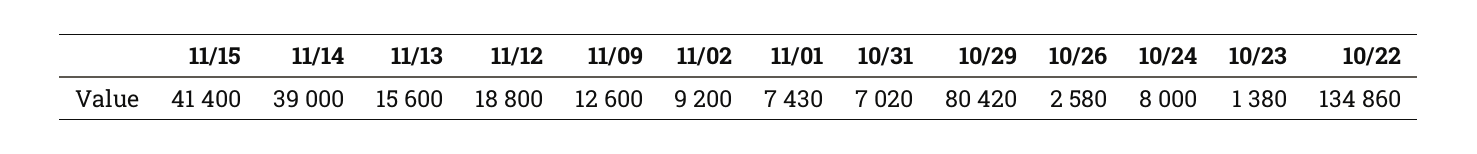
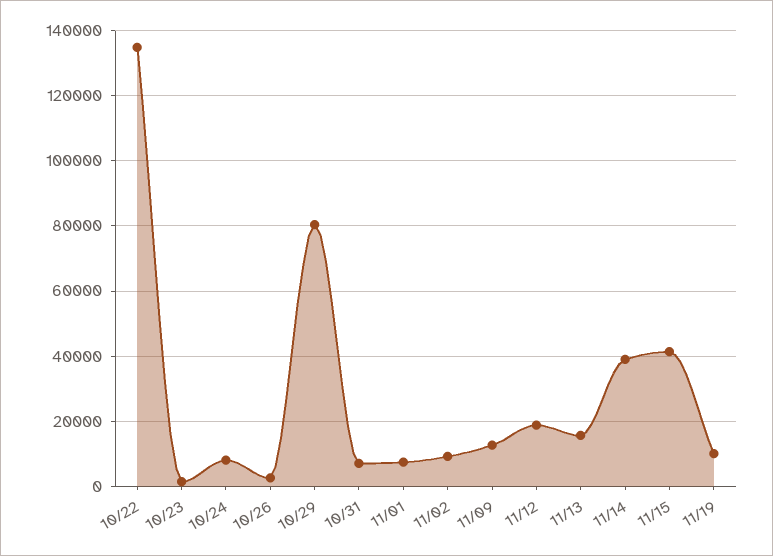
11/19: none -> 10000

